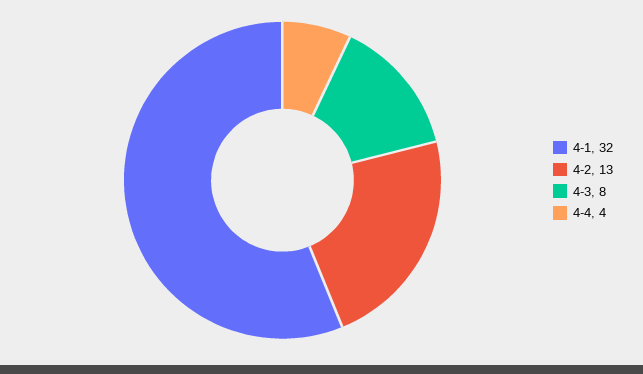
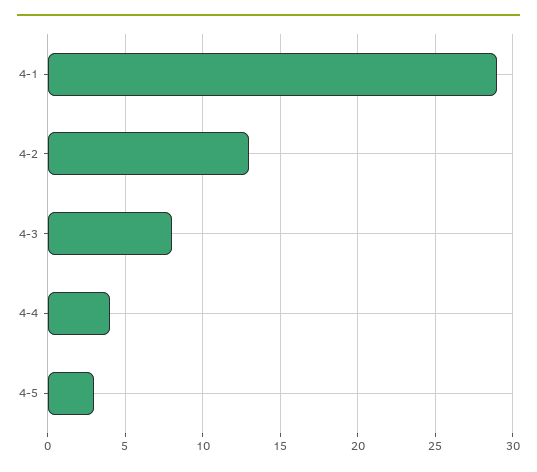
4-1: 32 -> 29
4-5: none -> 3

